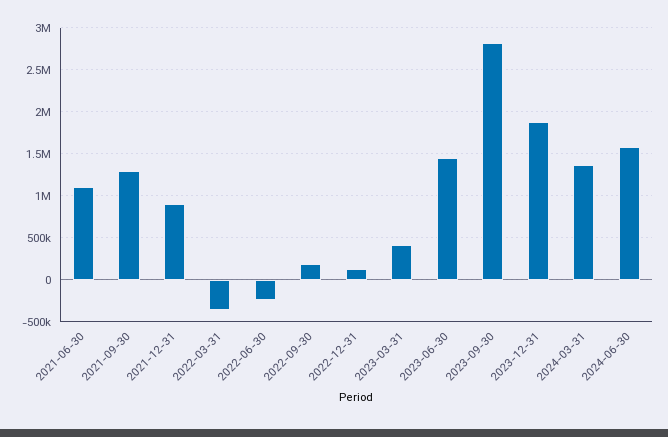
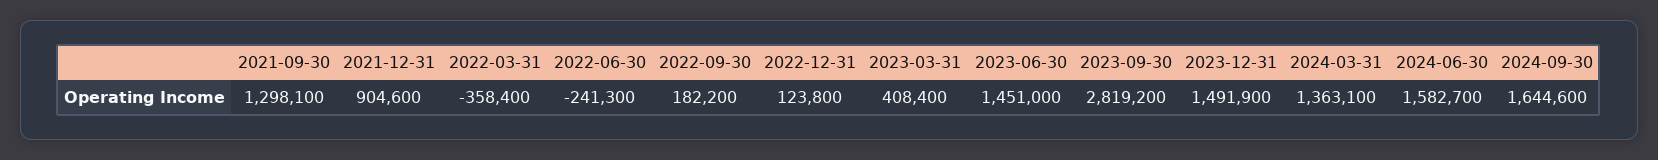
2021-06-30: 1100000 -> none
2023-12-31: 1900000 -> 1491900
2024-09-30: none -> 1644600

